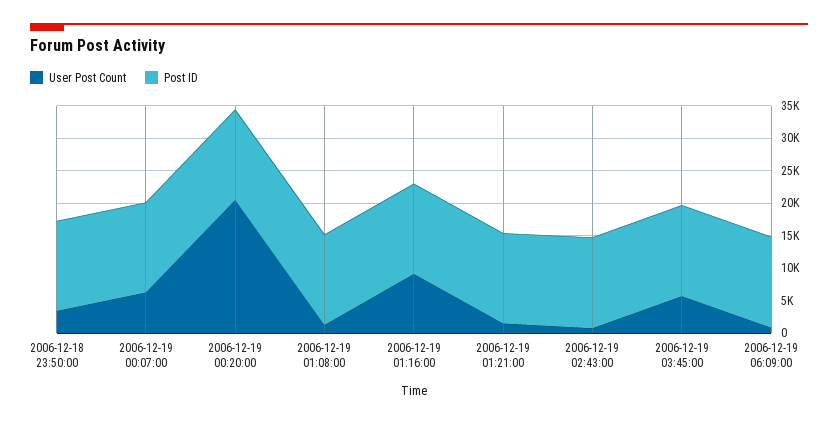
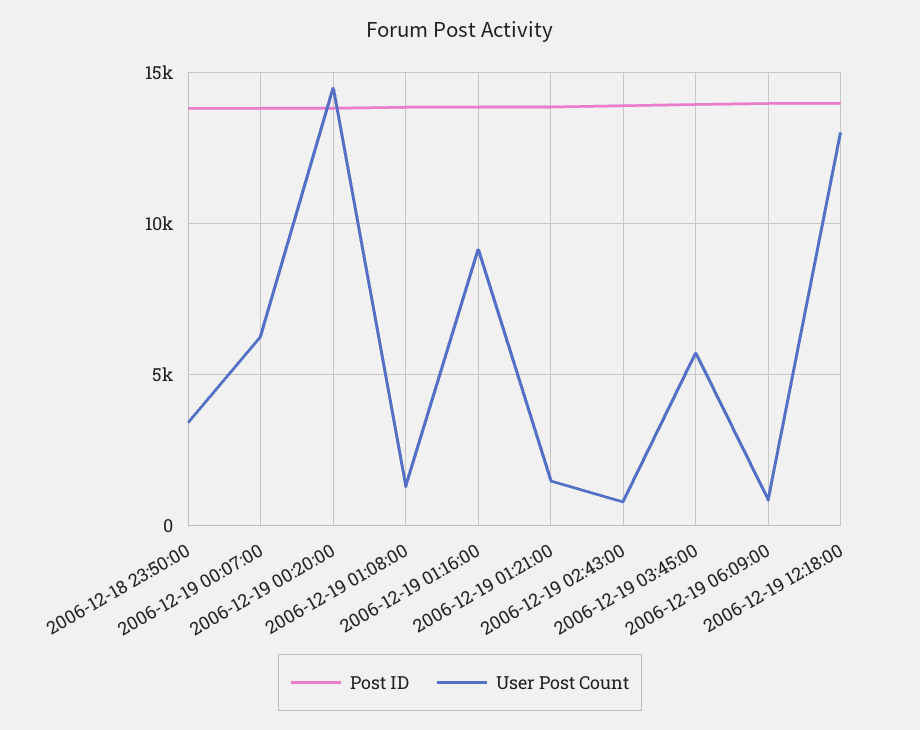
User Post Count, 2006-12-19 00:20:00: 20000 -> 14500
Post ID, 2006-12-19 12:18:00: none -> 14000
User Post Count, 2006-12-19 12:18:00: none -> 13000

